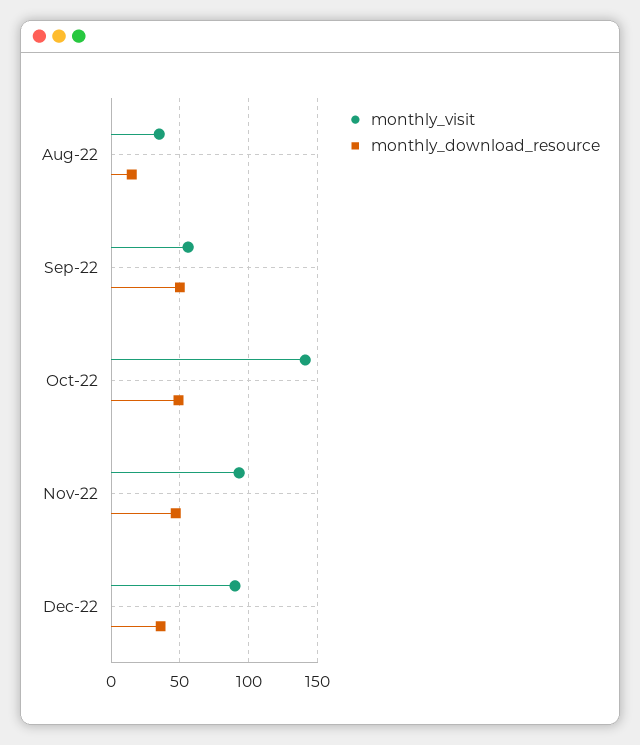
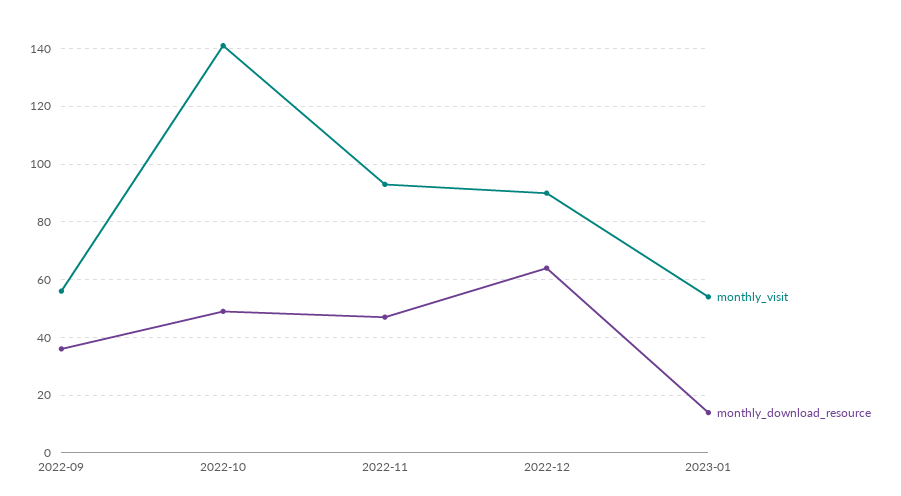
monthly_visit, Aug-22: 35 -> none
monthly_download_resource, Aug-22: 15 -> none
monthly_download_resource, Sep-22: 50 -> 35
monthly_download_resource, Dec-22: 35 -> 65
monthly_visit, 2023-01: none -> 55
monthly_download_resource, 2023-01: none -> 15

